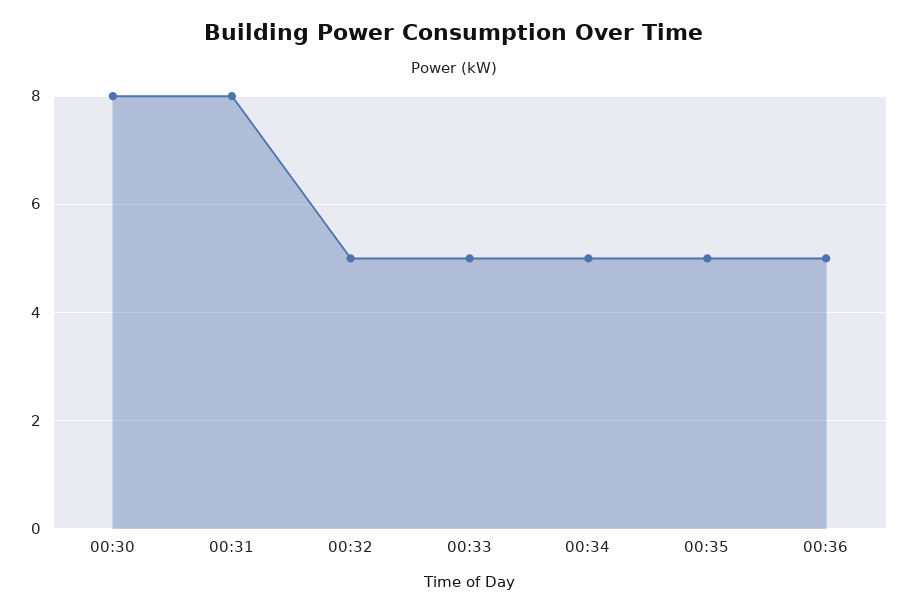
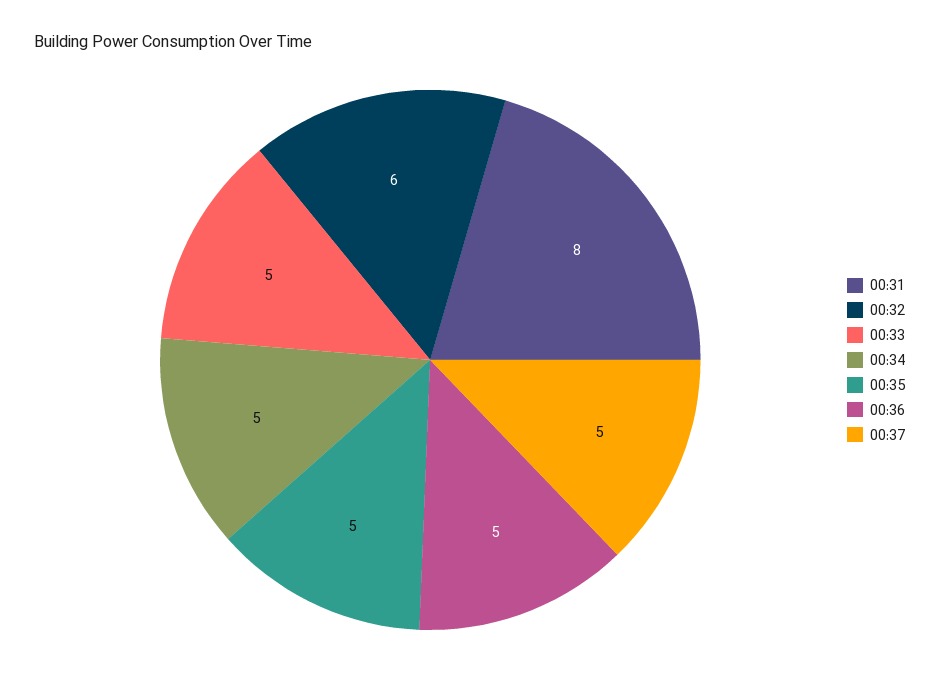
00:30: 8 -> none
00:32: 5 -> 6
00:37: none -> 5

